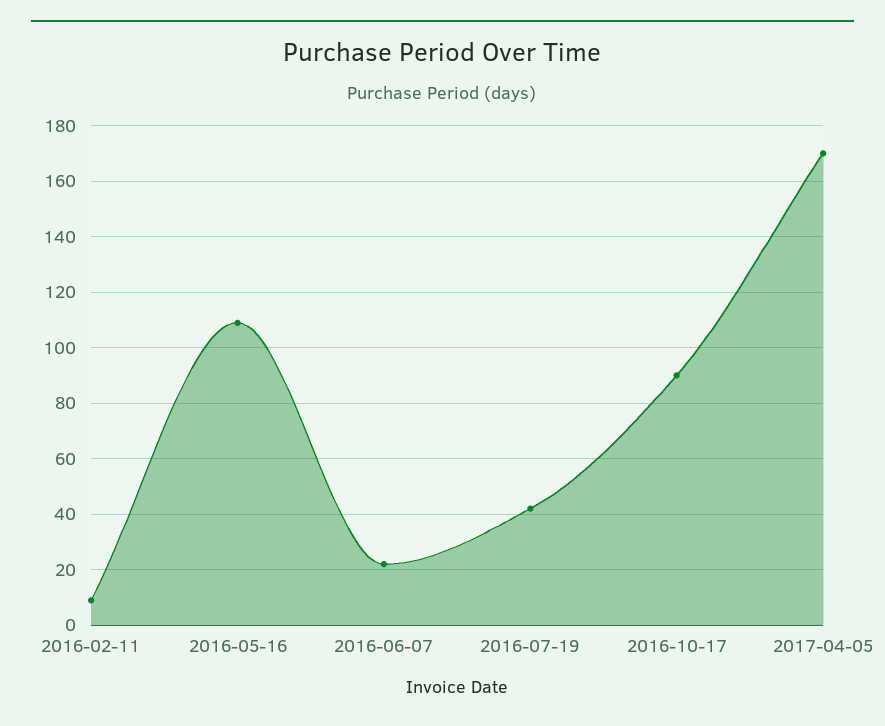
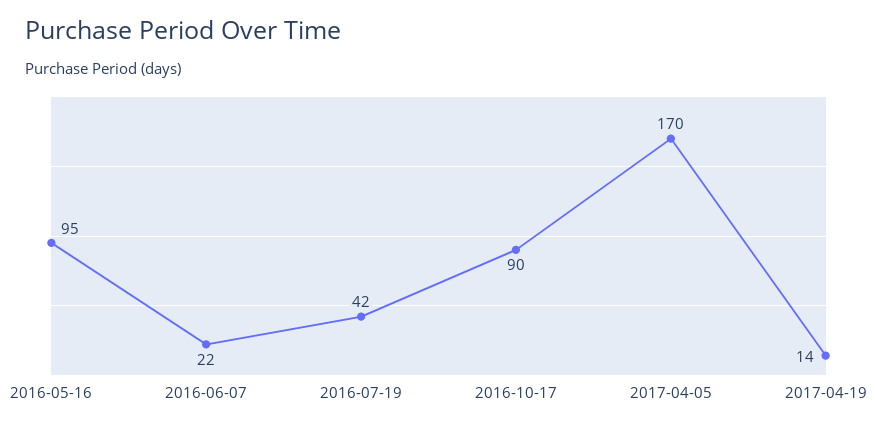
2016-02-11: 10 -> none
2016-05-16: 110 -> 95
2017-04-19: none -> 14

